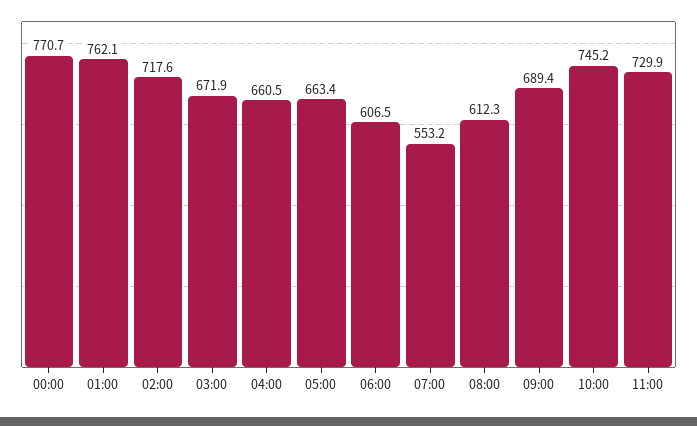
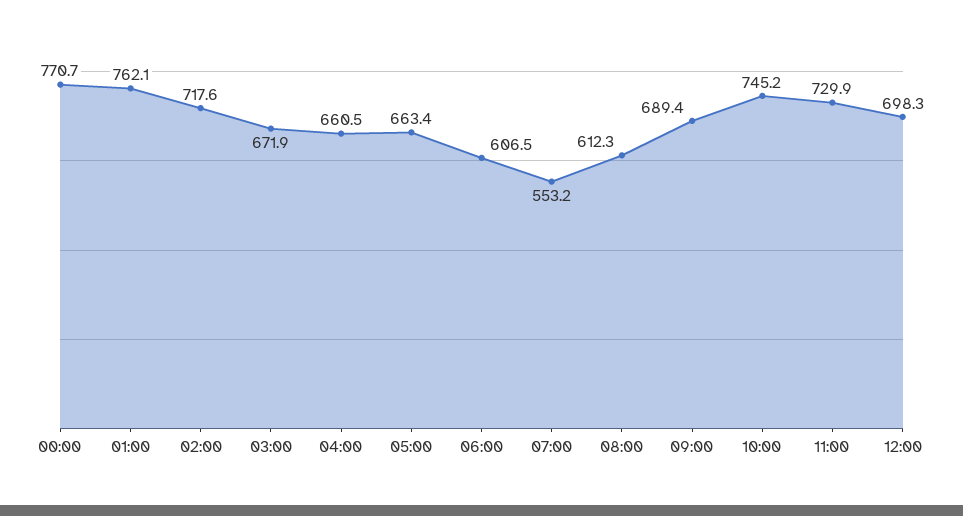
12:00: none -> 698.3

